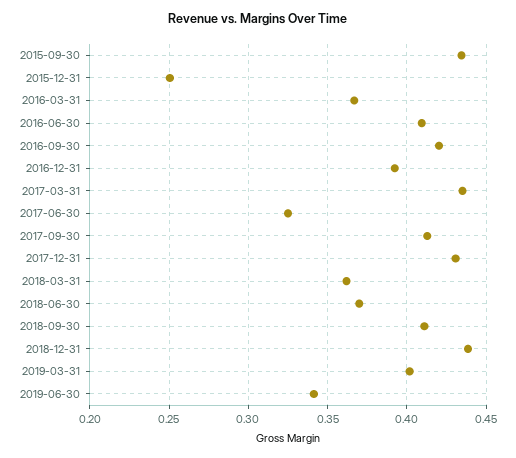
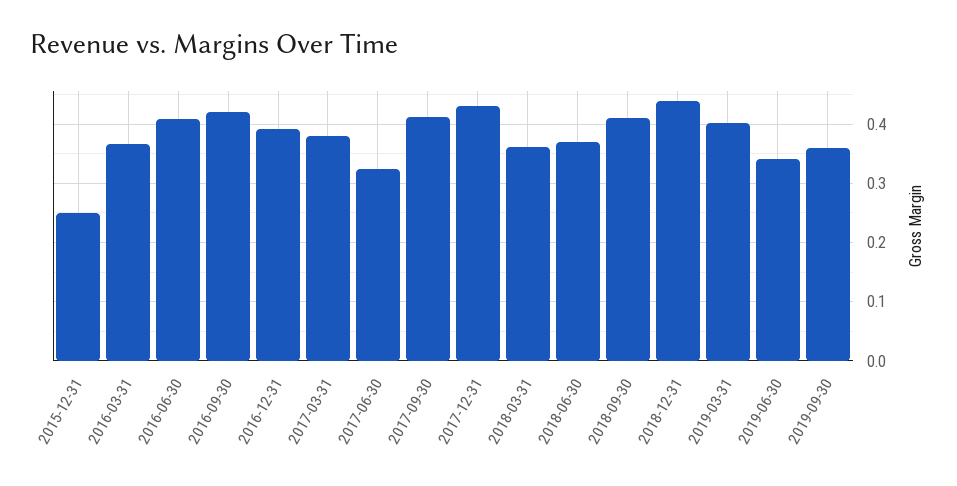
2015-09-30: 0.435 -> none
2017-03-31: 0.435 -> 0.38
2019-09-30: none -> 0.36

